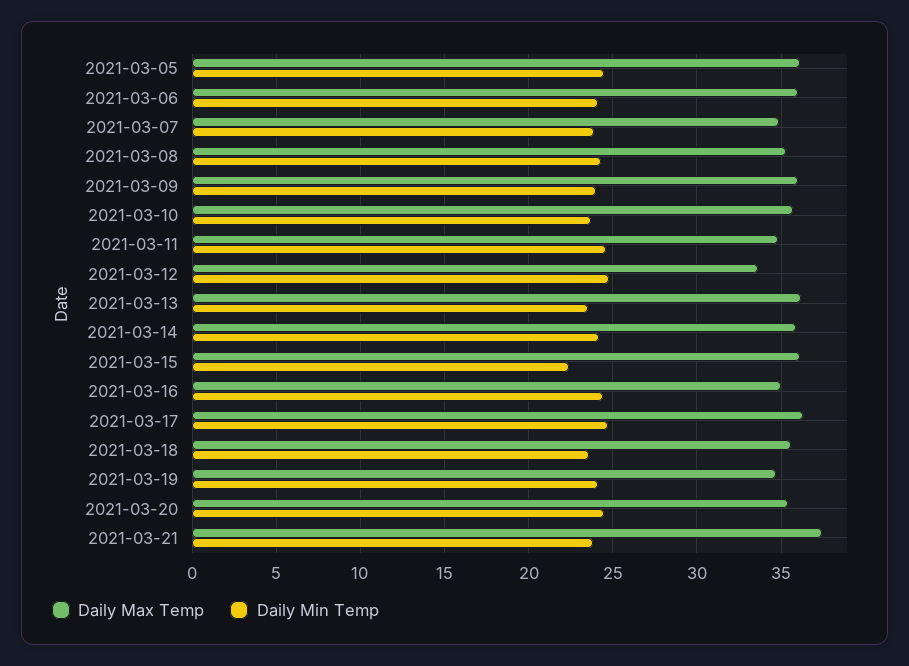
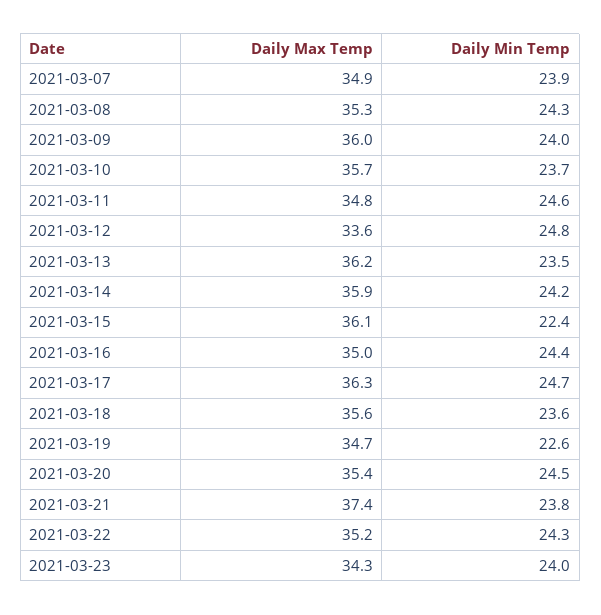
Daily Max Temp, 2021-03-05: 36 -> none
Daily Min Temp, 2021-03-05: 24.5 -> none
Daily Max Temp, 2021-03-06: 36 -> none
Daily Min Temp, 2021-03-06: 24 -> none
Daily Min Temp, 2021-03-19: 24 -> 22.6
Daily Max Temp, 2021-03-22: none -> 35.2
Daily Min Temp, 2021-03-22: none -> 24.3
Daily Max Temp, 2021-03-23: none -> 34.3
Daily Min Temp, 2021-03-23: none -> 24

